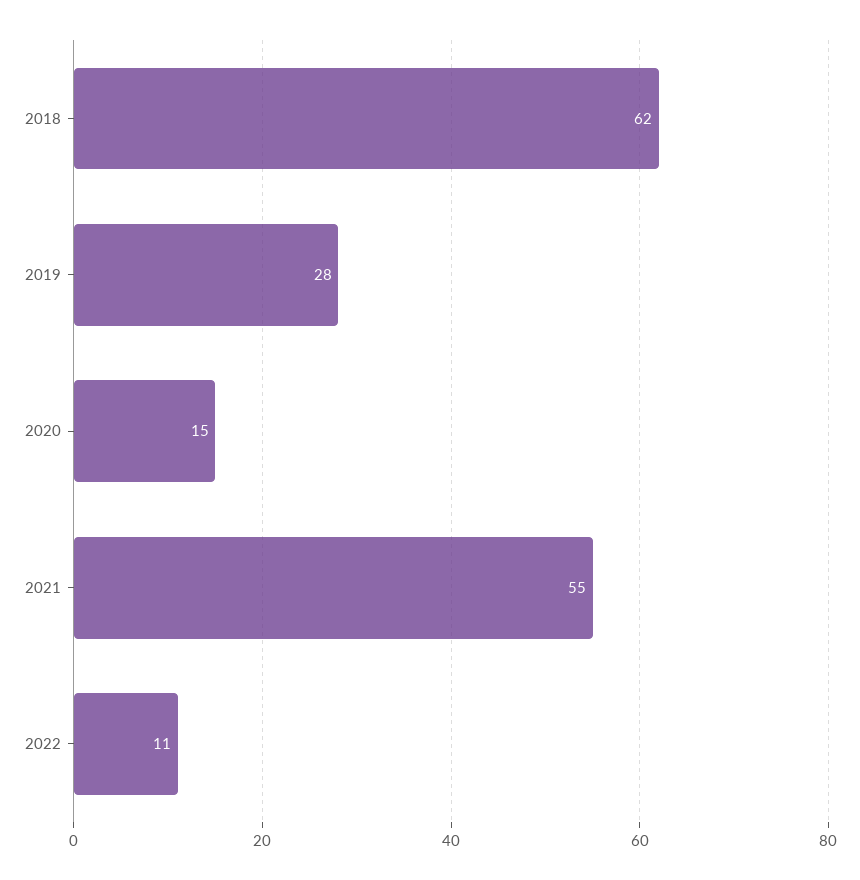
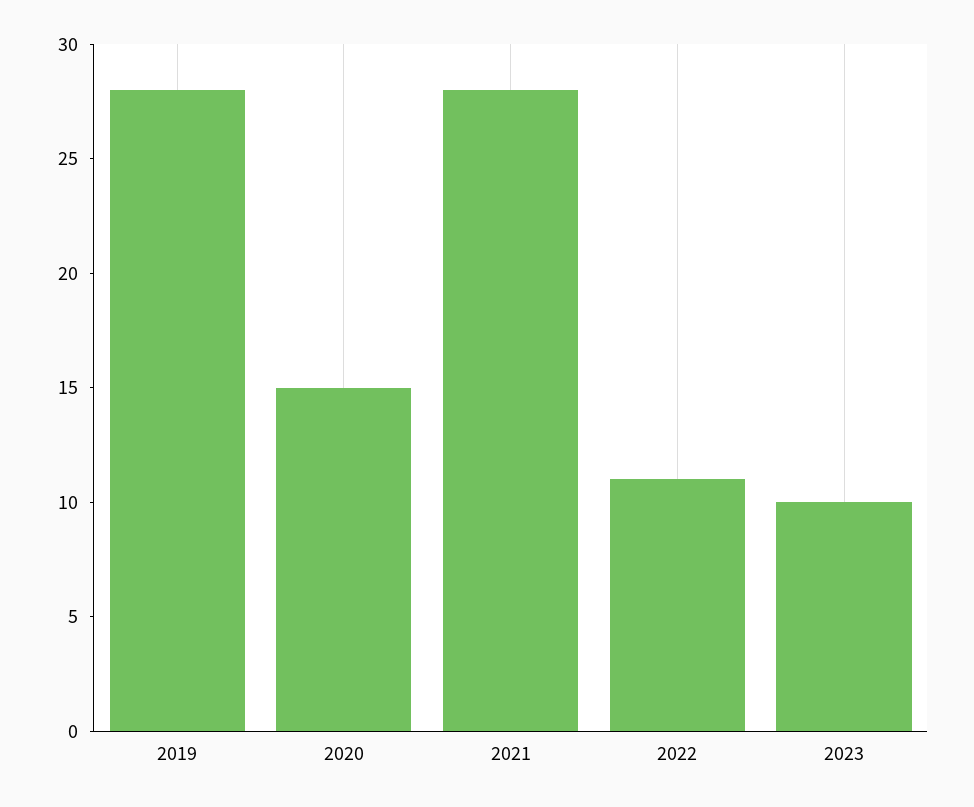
2018: 62 -> none
2021: 55 -> 28
2023: none -> 10

